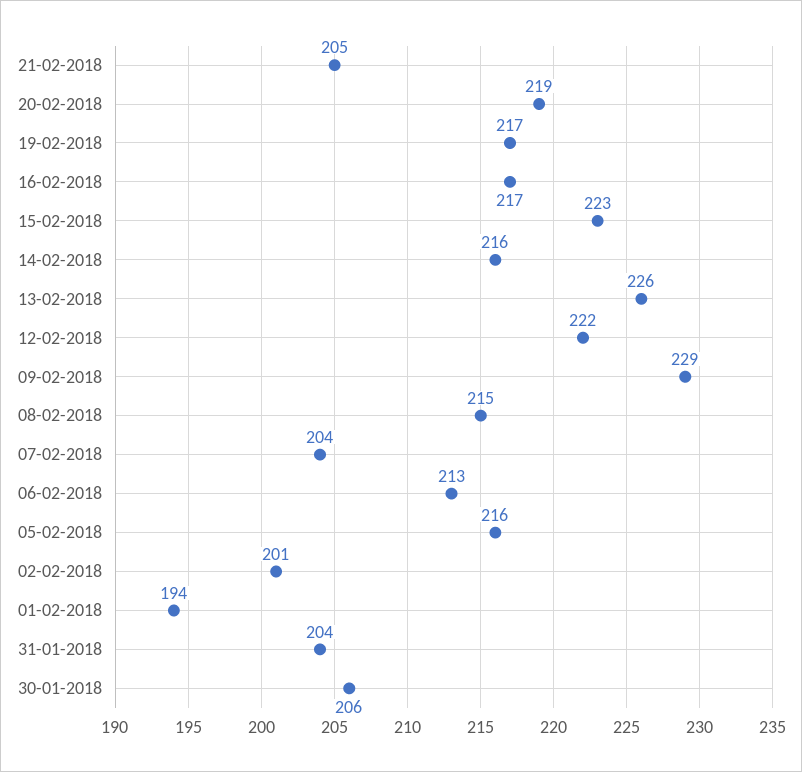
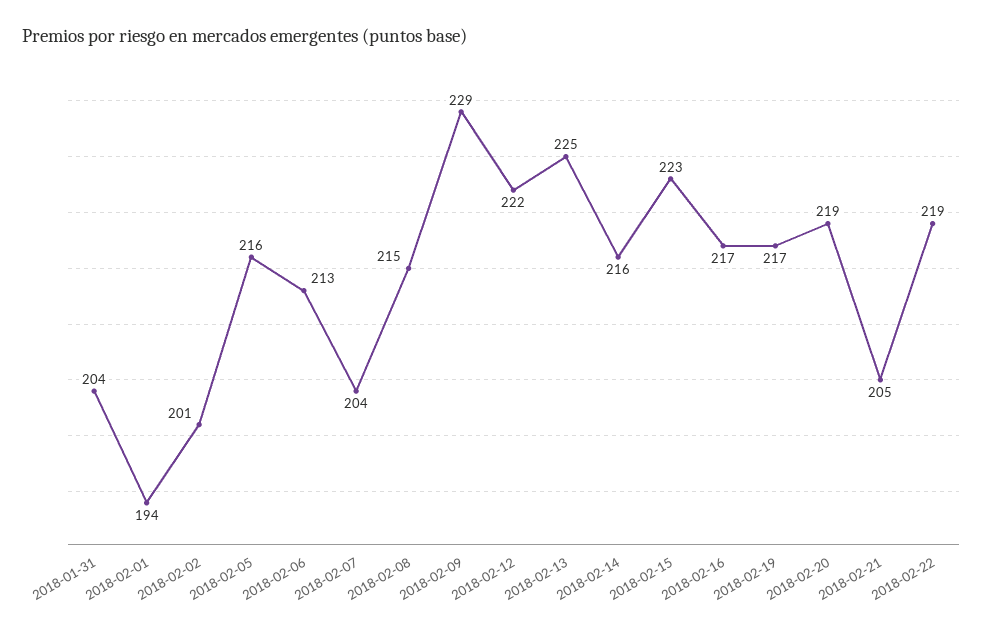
13-02-2018: 226 -> 225
30-01-2018: 206 -> none
2018-02-22: none -> 219

